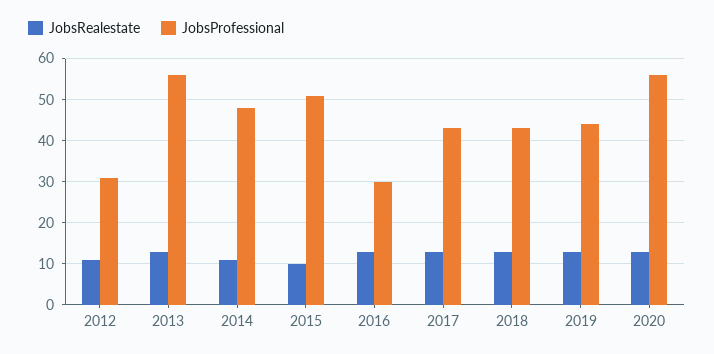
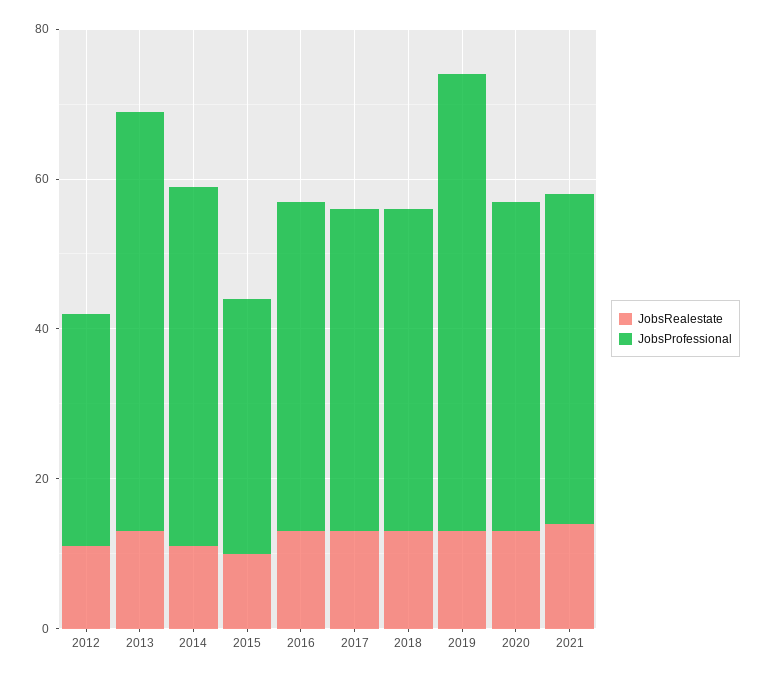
JobsProfessional, 2015: 50 -> 35
JobsProfessional, 2016: 30 -> 45
JobsProfessional, 2019: 45 -> 60
JobsProfessional, 2020: 55 -> 45
JobsRealestate, 2021: none -> 15
JobsProfessional, 2021: none -> 45

